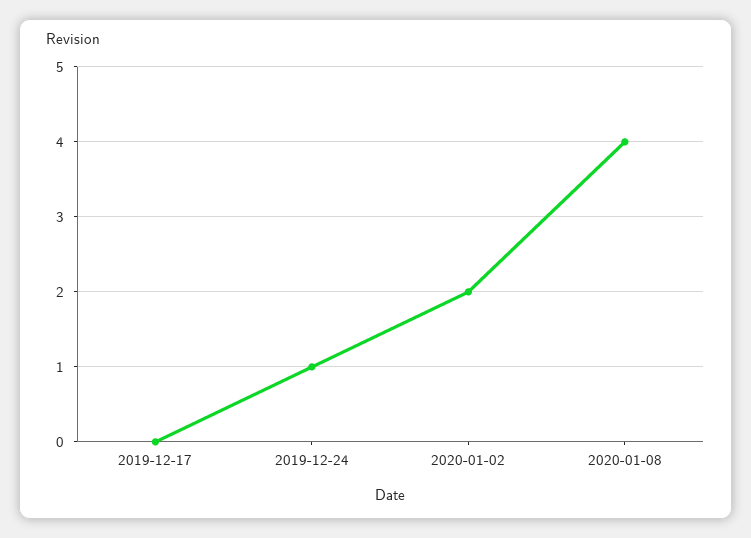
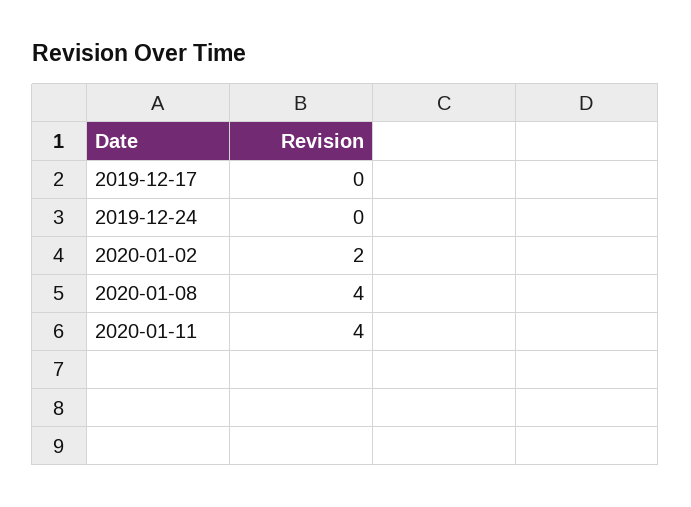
2019-12-24: 1 -> 0
2020-01-11: none -> 4

